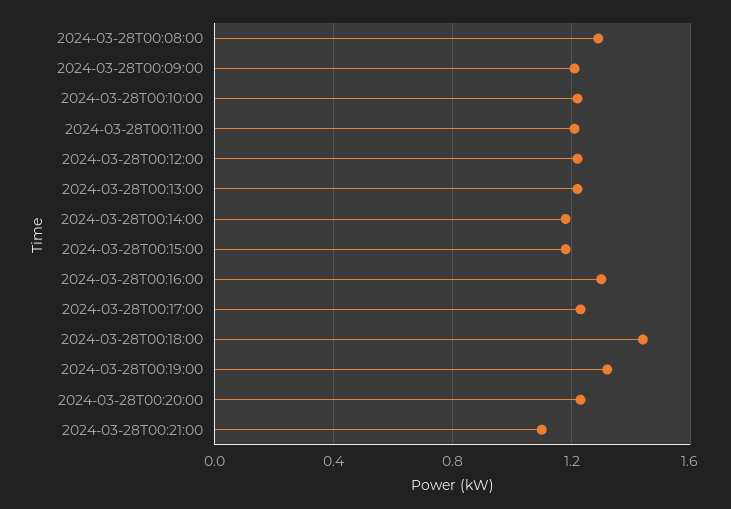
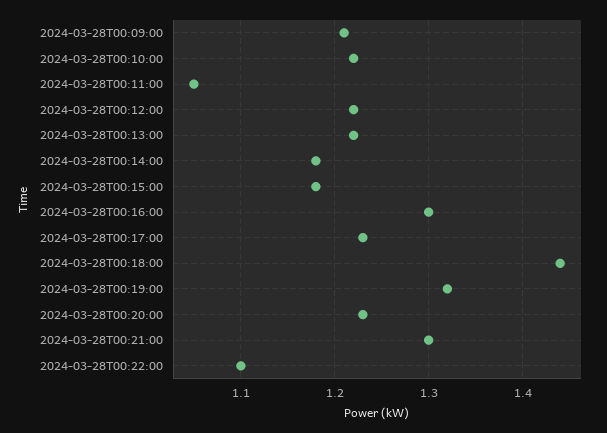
2024-03-28T00:08:00: 1.3 -> none
2024-03-28T00:11:00: 1.2 -> 1.05
2024-03-28T00:21:00: 1.1 -> 1.3
2024-03-28T00:22:00: none -> 1.1

